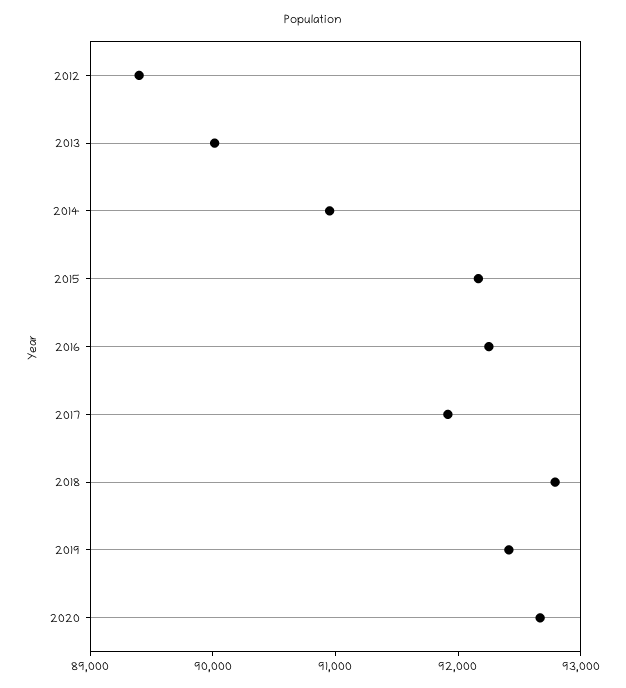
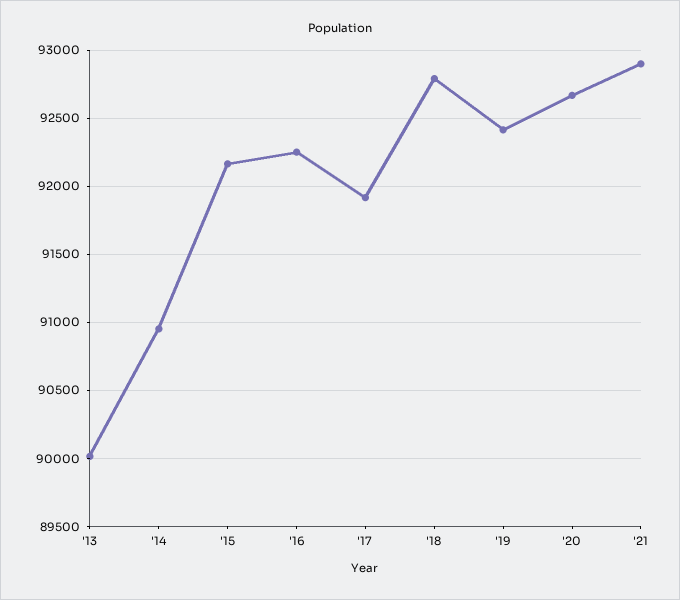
2012: 89400 -> none
'21: none -> 92900

